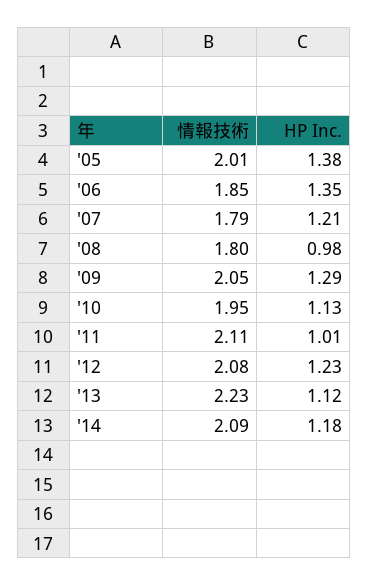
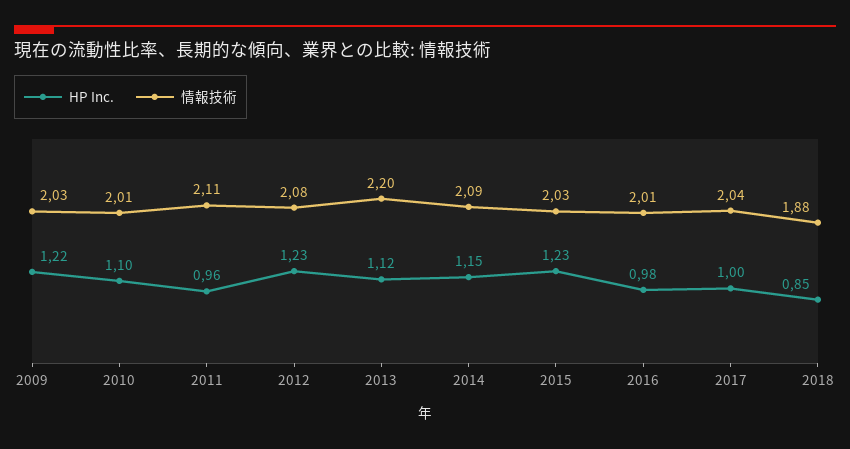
情報技術, '05: 2.01 -> none
HP Inc., '05: 1.38 -> none
情報技術, '06: 1.85 -> none
HP Inc., '06: 1.35 -> none
情報技術, '07: 1.79 -> none
HP Inc., '07: 1.21 -> none
情報技術, '08: 1.8 -> none
HP Inc., '08: 0.98 -> none
情報技術, '09: 2.05 -> 2.03
HP Inc., '09: 1.29 -> 1.22
情報技術, '10: 1.95 -> 2.01
HP Inc., '10: 1.13 -> 1.1
HP Inc., '11: 1.01 -> 0.96
情報技術, '13: 2.23 -> 2.2
HP Inc., '14: 1.18 -> 1.15
HP Inc., 2015: none -> 1.23
情報技術, 2015: none -> 2.03
HP Inc., 2016: none -> 0.98
情報技術, 2016: none -> 2.01
HP Inc., 2017: none -> 1
情報技術, 2017: none -> 2.04
HP Inc., 2018: none -> 0.85
情報技術, 2018: none -> 1.88

